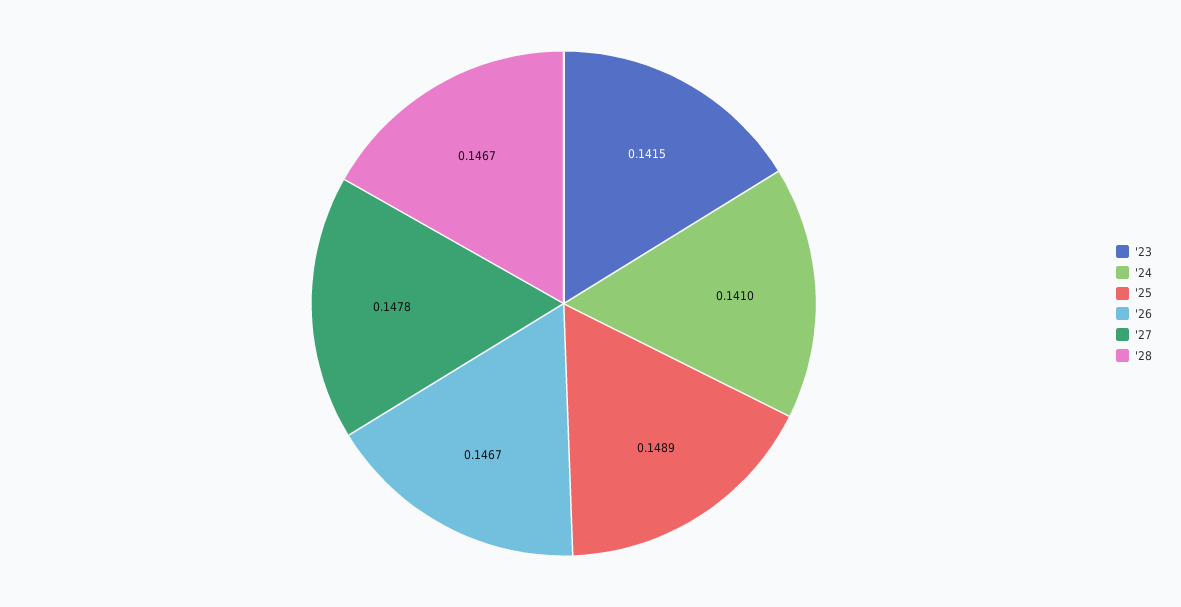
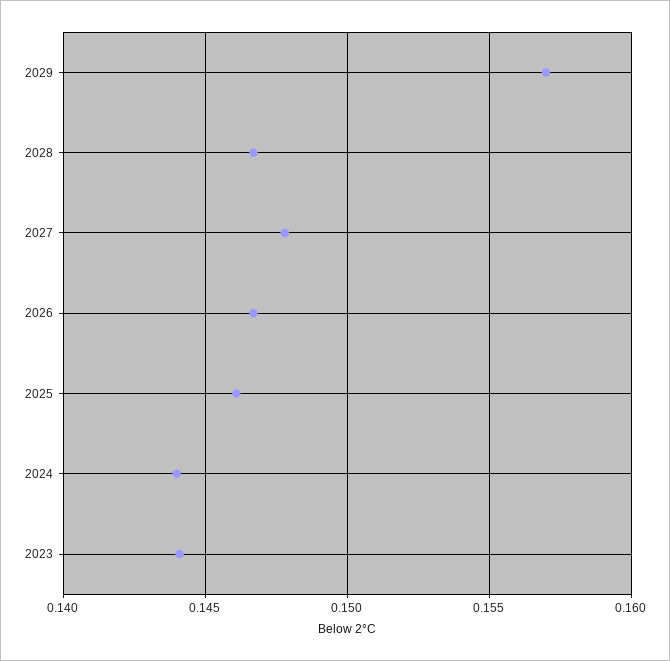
'23: 0.1415 -> 0.144
'24: 0.141 -> 0.144
'25: 0.1489 -> 0.146
2029: none -> 0.157

